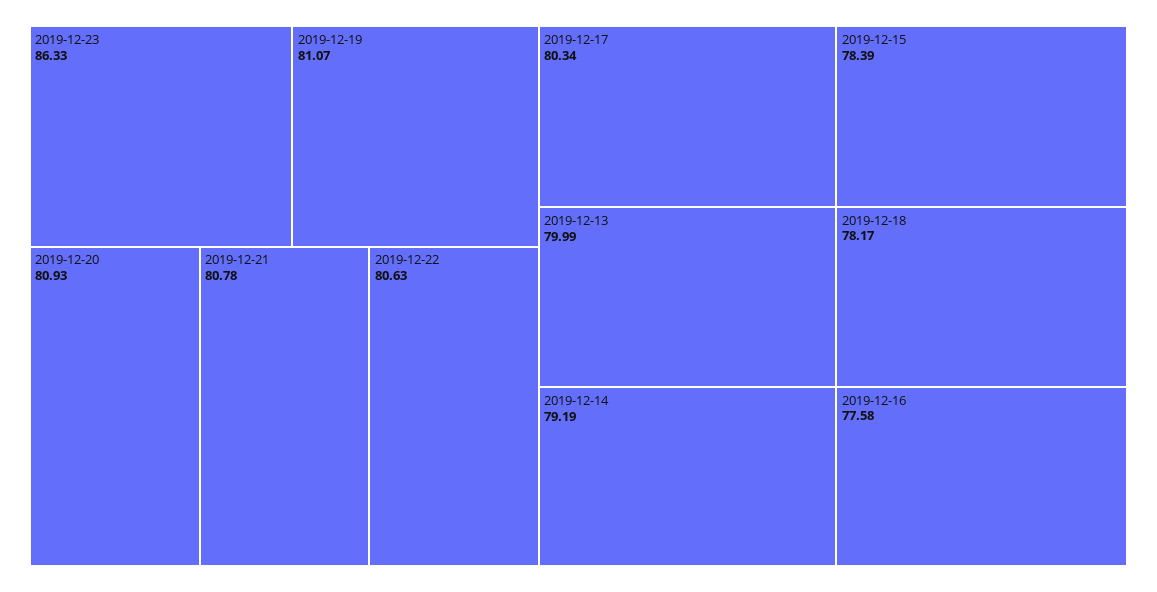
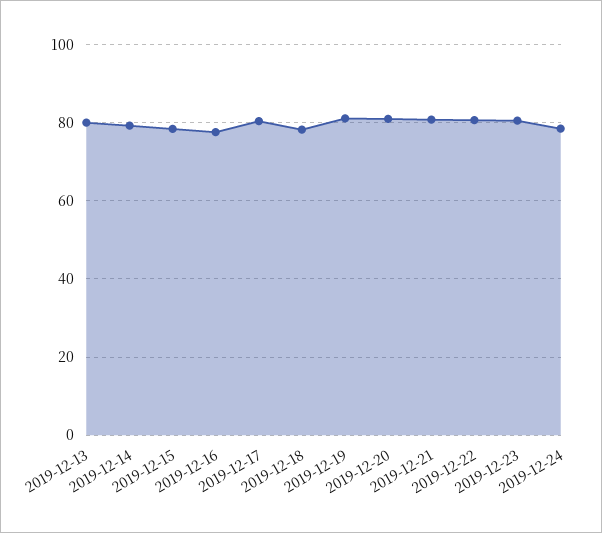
2019-12-23: 86.33 -> 80
2019-12-24: none -> 78

